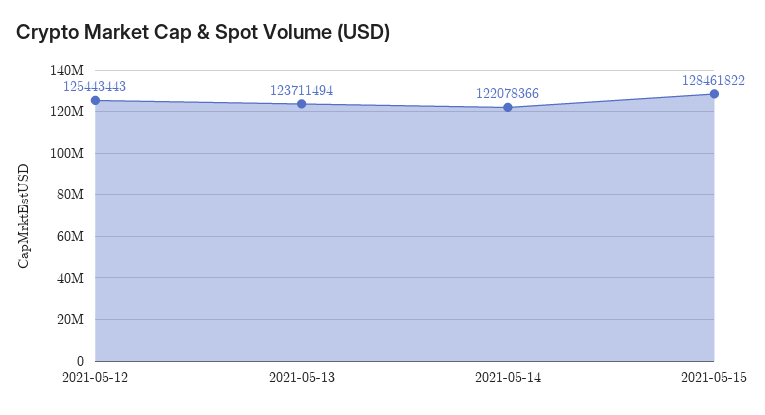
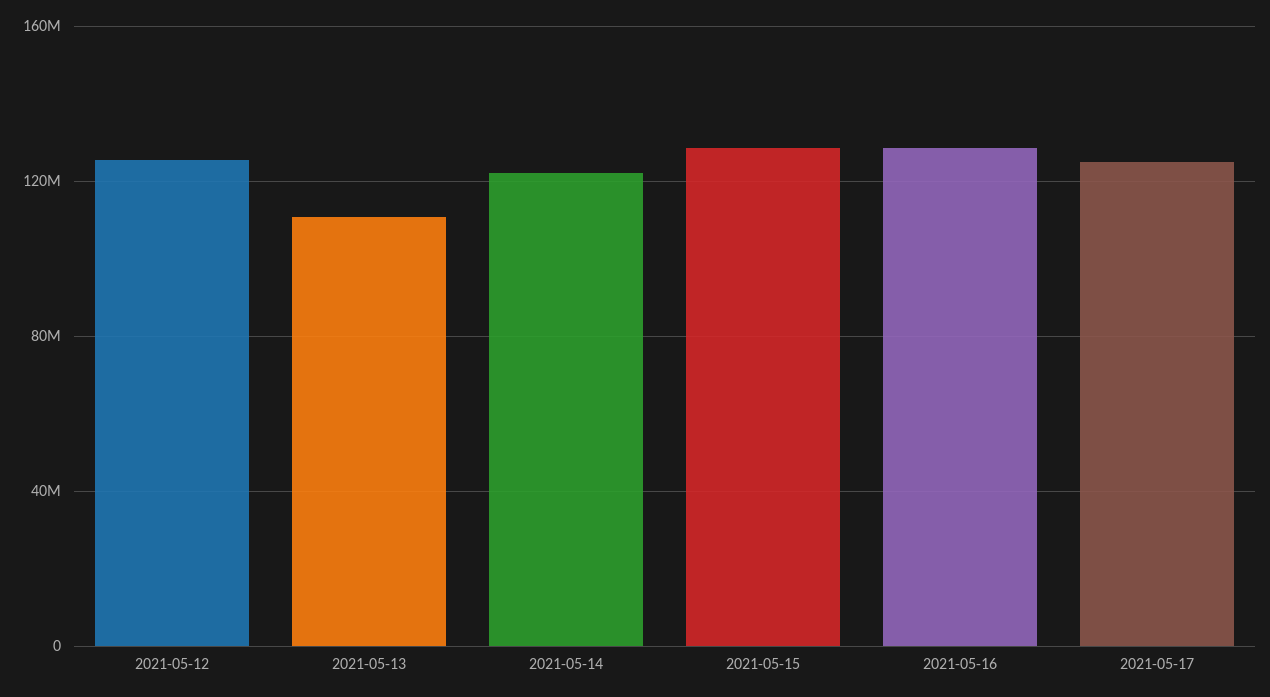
2021-05-13: 123711494 -> 110000000
2021-05-16: none -> 130000000
2021-05-17: none -> 125000000

